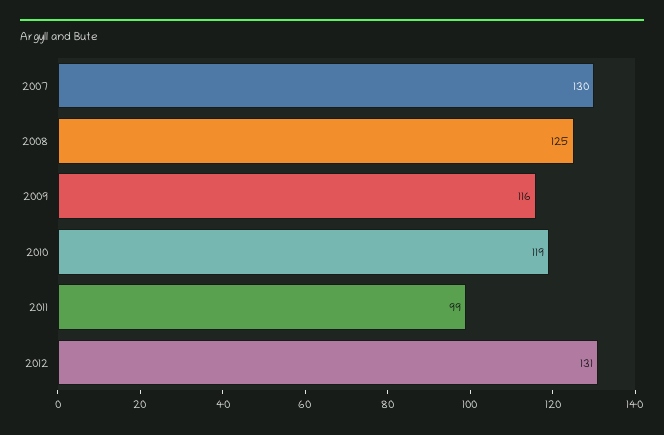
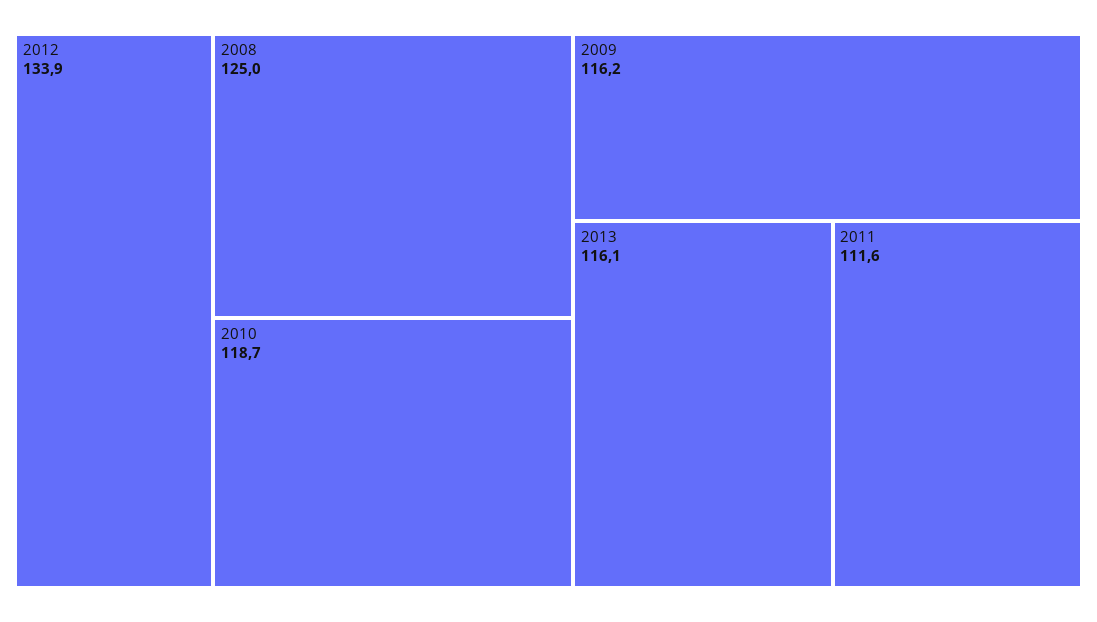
2007: 130 -> none
2011: 99 -> 111.6
2012: 131 -> 133.9
2013: none -> 116.1

